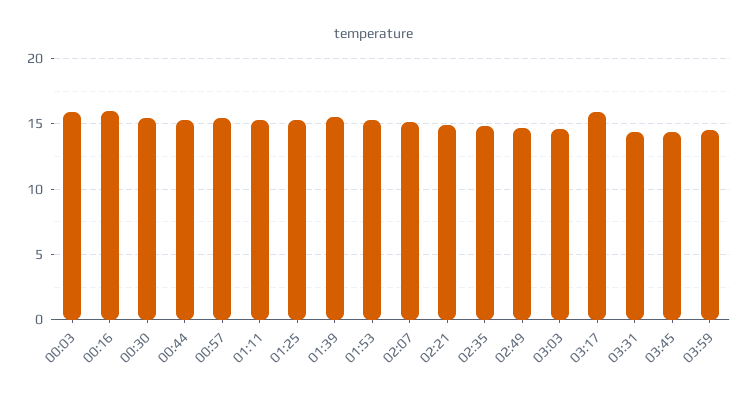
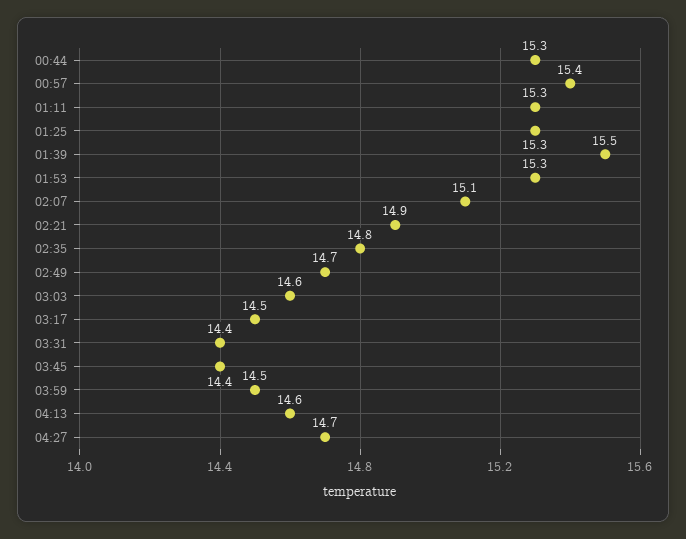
00:03: 16 -> none
00:16: 16 -> none
00:30: 15.5 -> none
03:17: 16 -> 14.5
04:13: none -> 14.6
04:27: none -> 14.7

